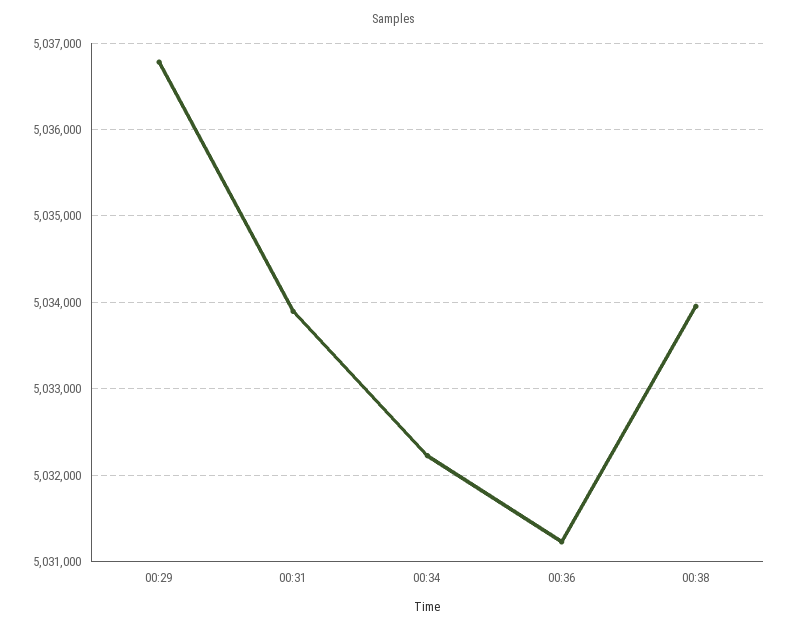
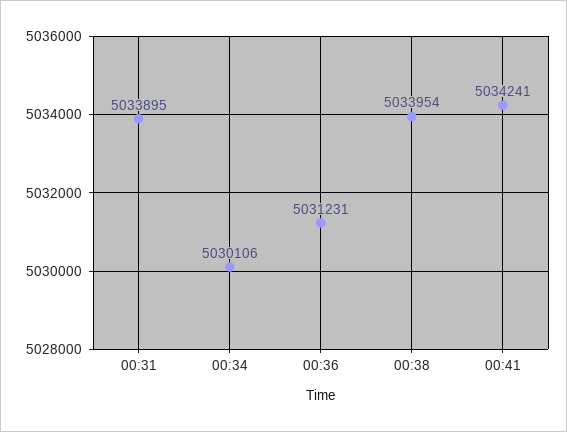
00:29: 5036800 -> none
00:34: 5032200 -> 5030106
00:41: none -> 5034241

